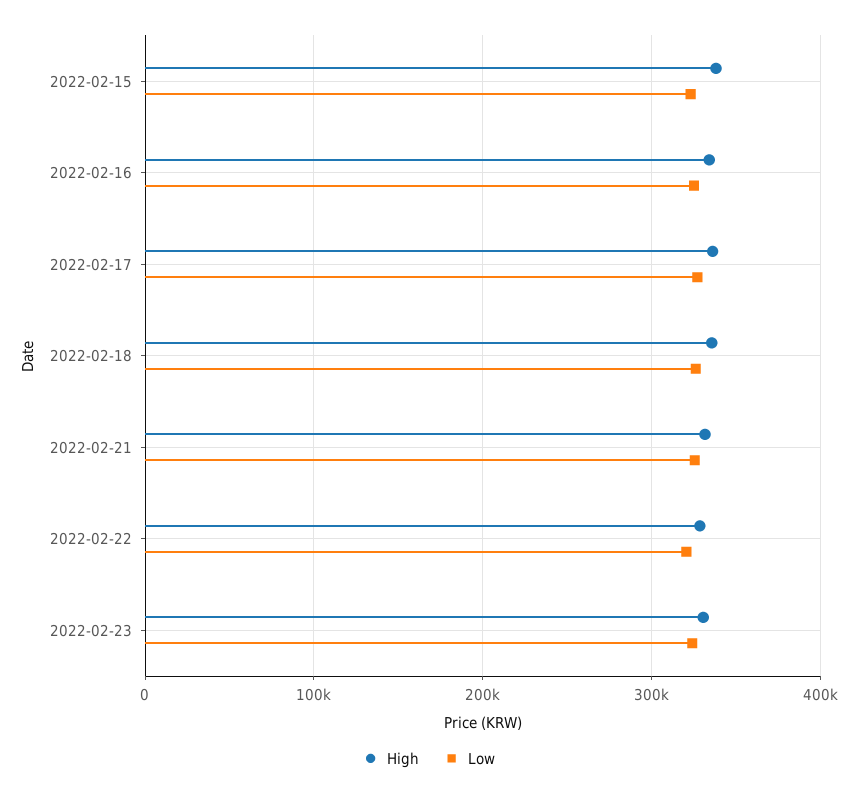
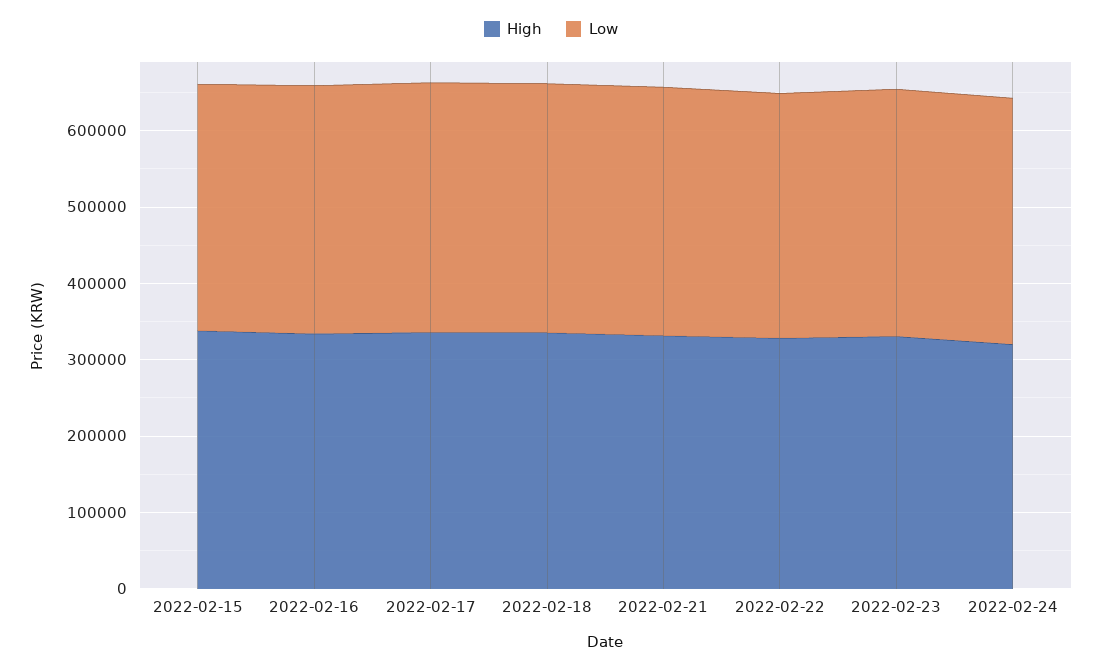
High, 2022-02-24: none -> 320000
Low, 2022-02-24: none -> 320000

